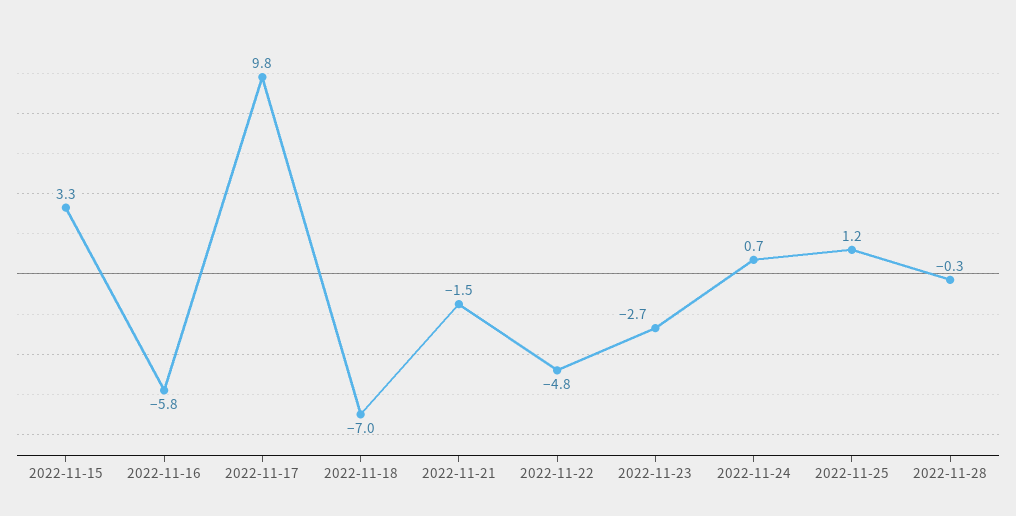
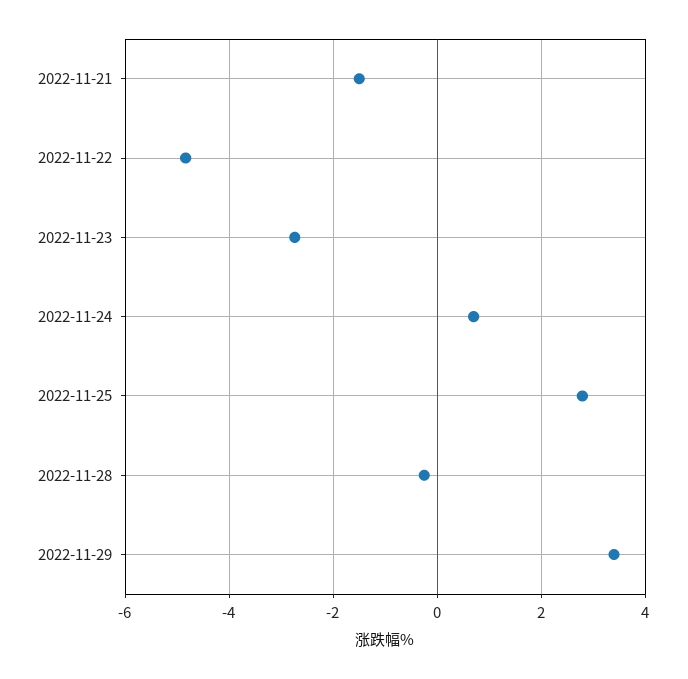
2022-11-15: 3.3 -> none
2022-11-16: -5.8 -> none
2022-11-17: 9.8 -> none
2022-11-18: -7 -> none
2022-11-25: 1.2 -> 2.8
2022-11-29: none -> 3.4

